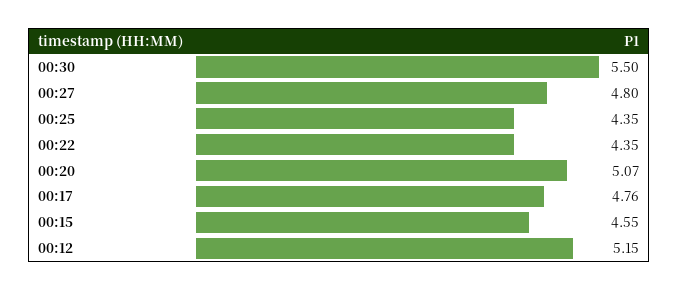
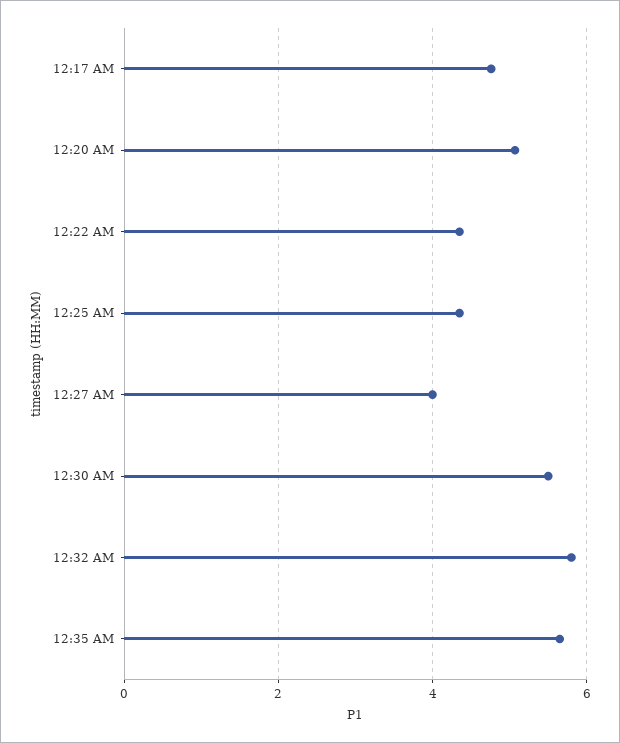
00:27: 4.8 -> 4
00:15: 4.55 -> none
00:12: 5.15 -> none
12:32 AM: none -> 5.8
12:35 AM: none -> 5.6

